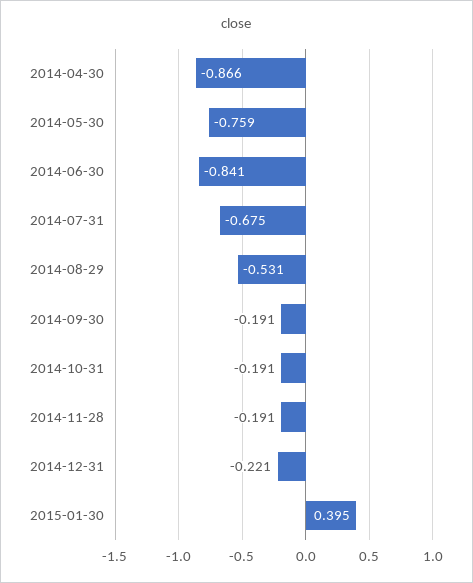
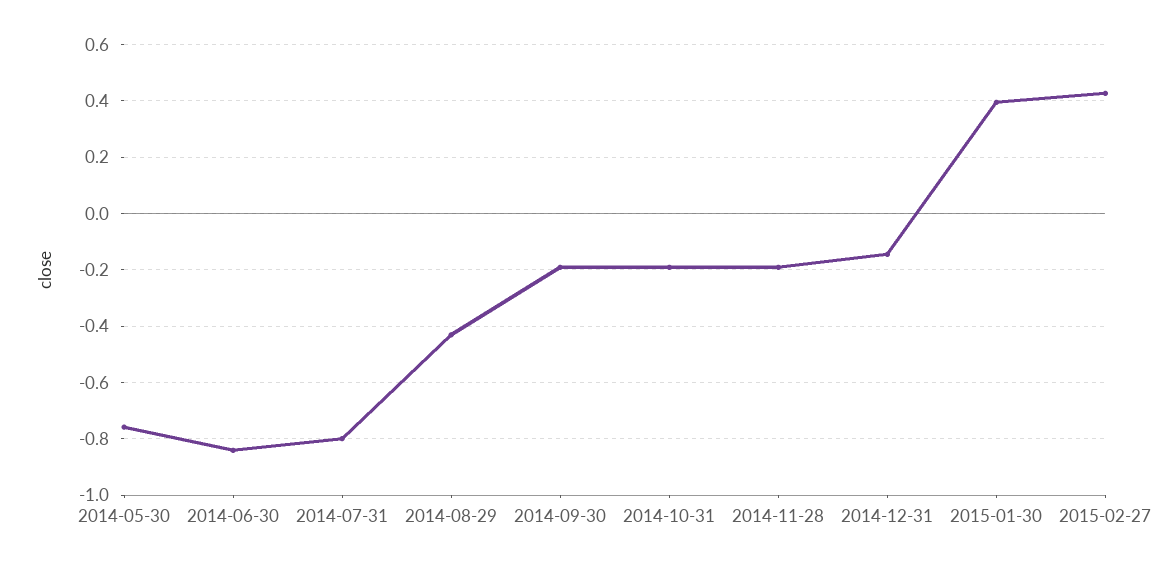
2014-04-30: -0.866 -> none
2014-07-31: -0.675 -> -0.8
2014-08-29: -0.531 -> -0.425
2014-12-31: -0.221 -> -0.15
2015-02-27: none -> 0.425

